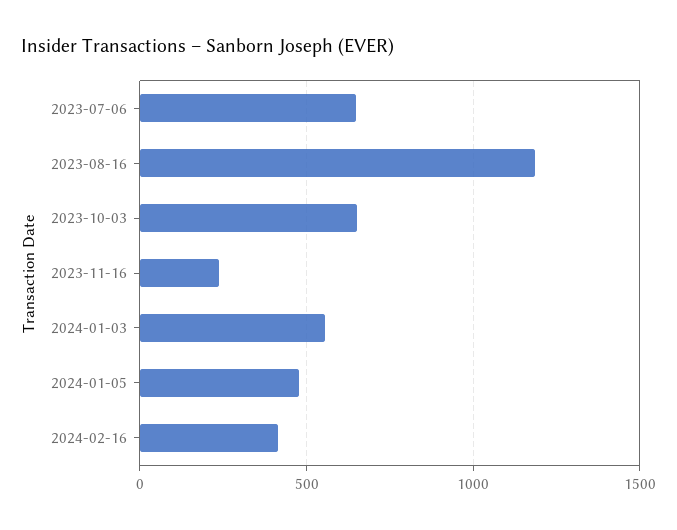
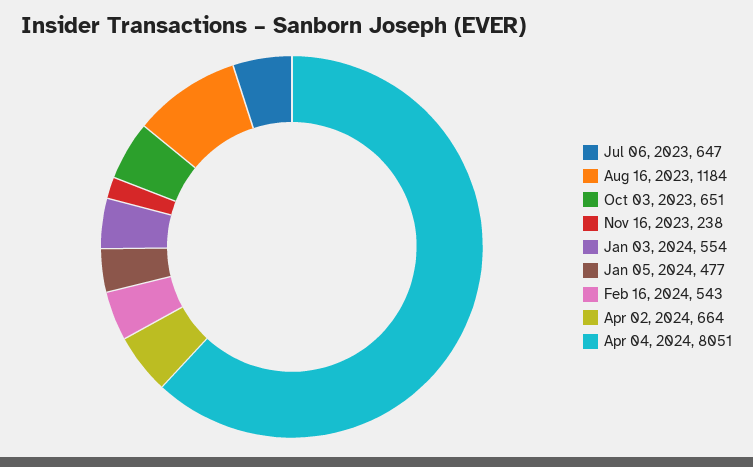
2024-02-16: 400 -> 543
Apr 02, 2024: none -> 664
Apr 04, 2024: none -> 8051

